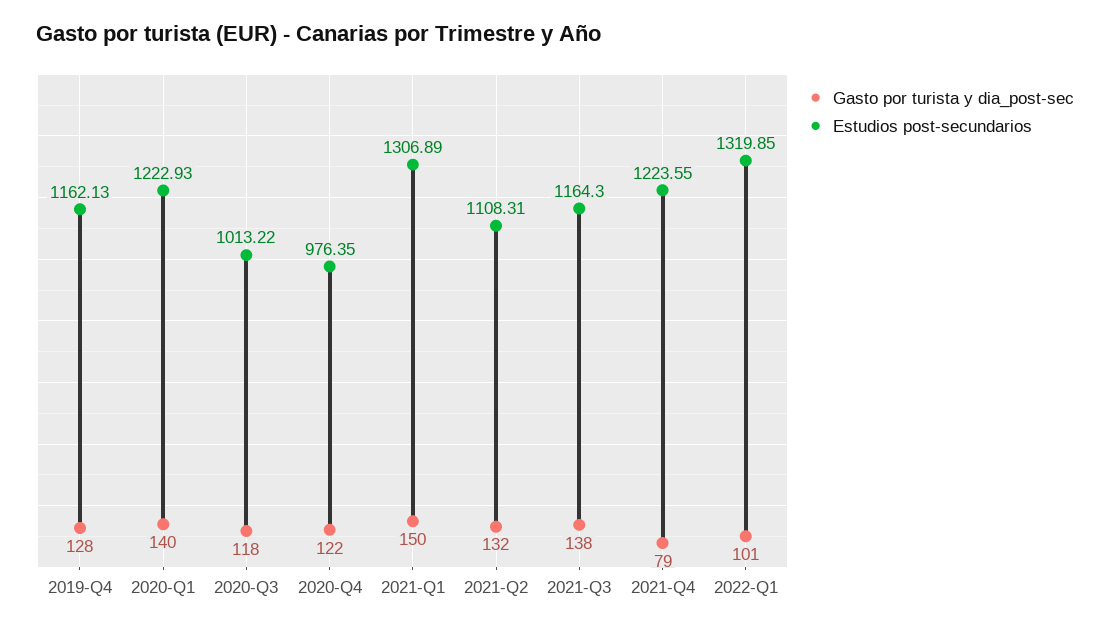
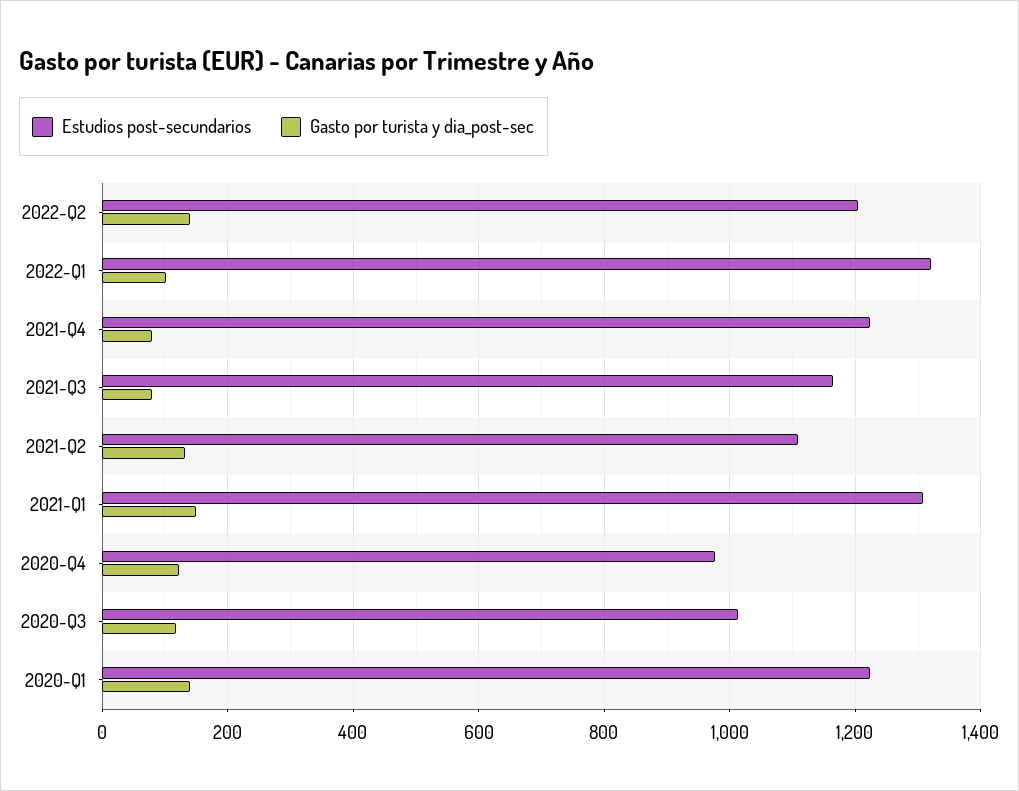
Gasto por turista y dia_post-sec, 2019-Q4: 128 -> none
Estudios post-secundarios, 2019-Q4: 1162.13 -> none
Gasto por turista y dia_post-sec, 2021-Q3: 138 -> 80
Estudios post-secundarios, 2022-Q2: none -> 1200
Gasto por turista y dia_post-sec, 2022-Q2: none -> 140

